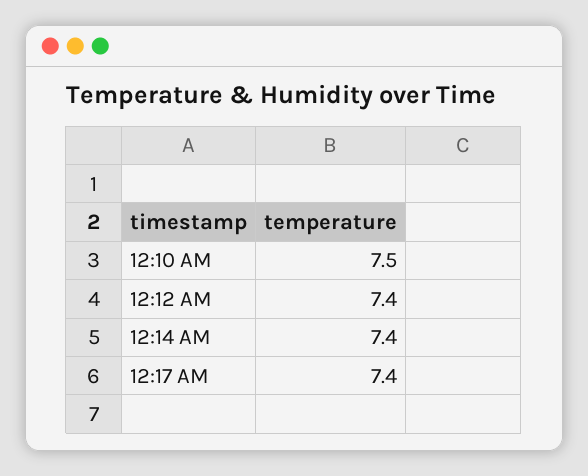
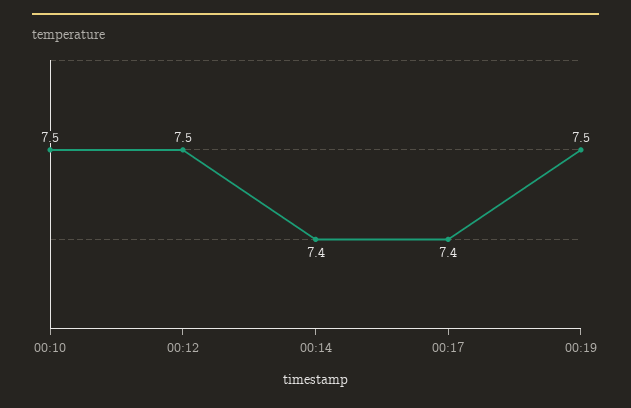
12:12 AM: 7.4 -> 7.5
00:19: none -> 7.5

